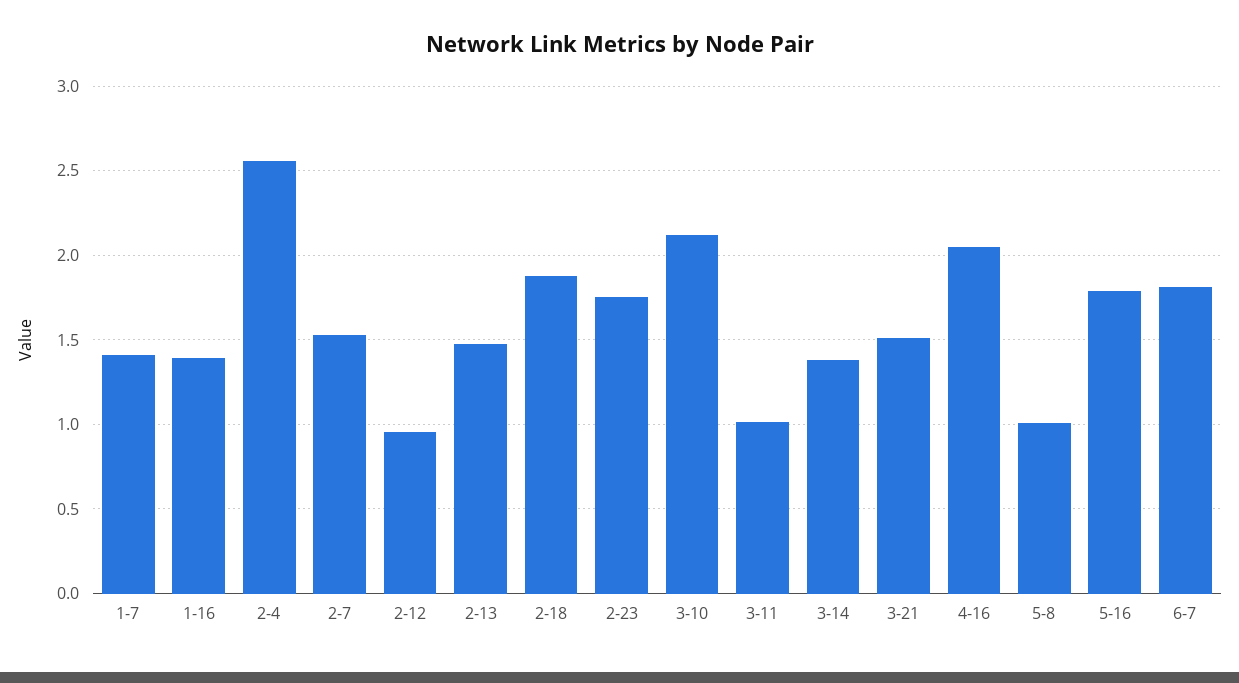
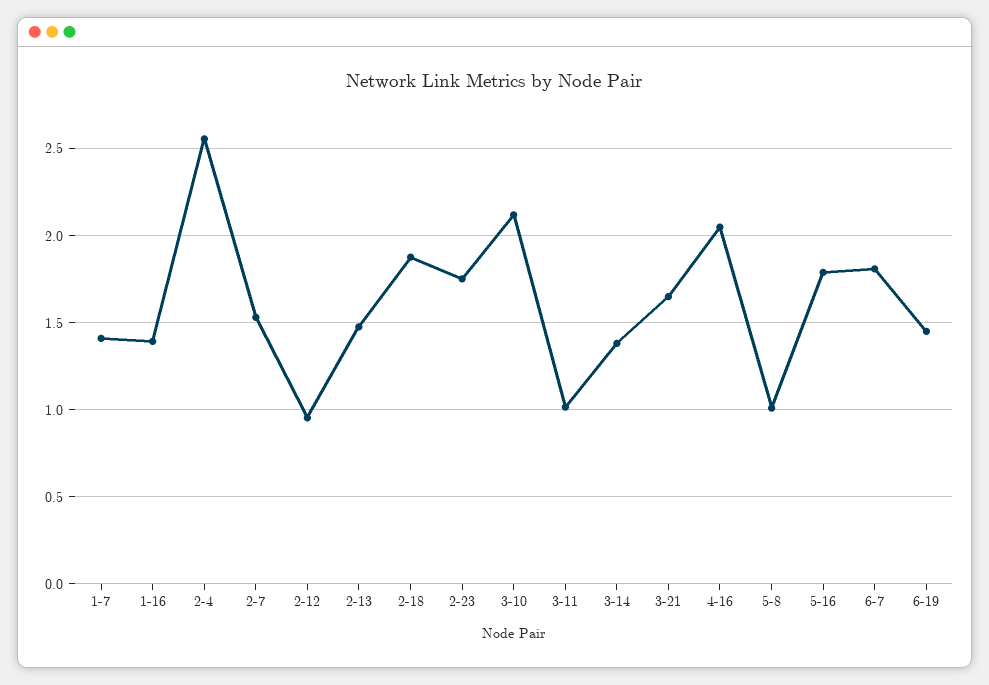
3-21: 1.5 -> 1.65
6-19: none -> 1.45

